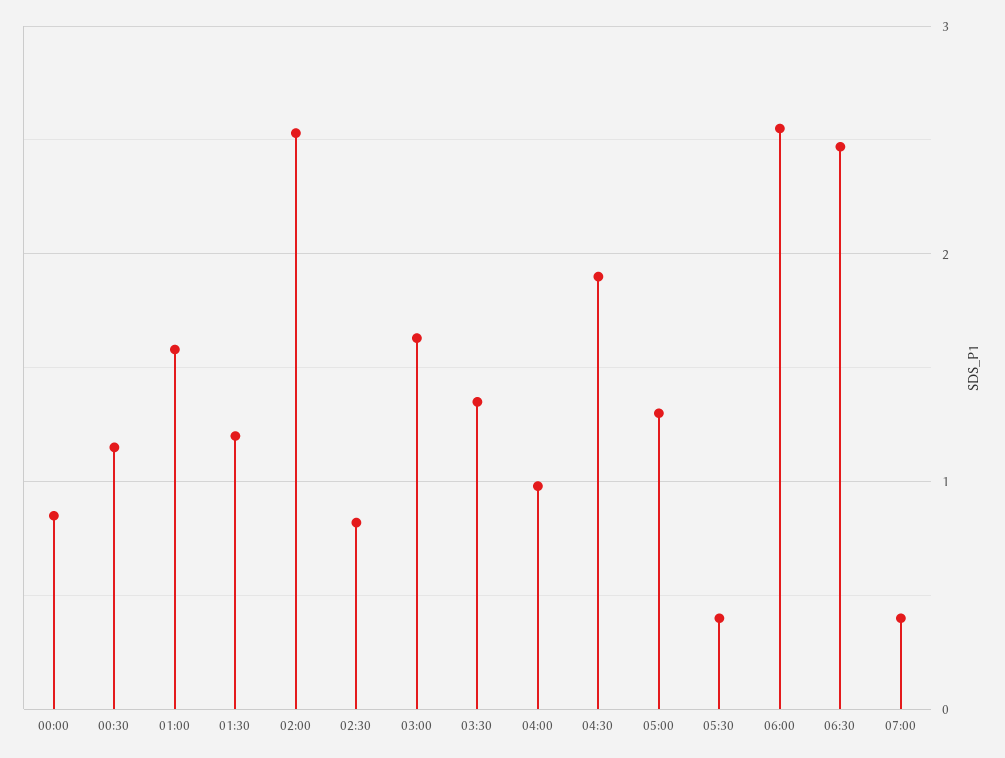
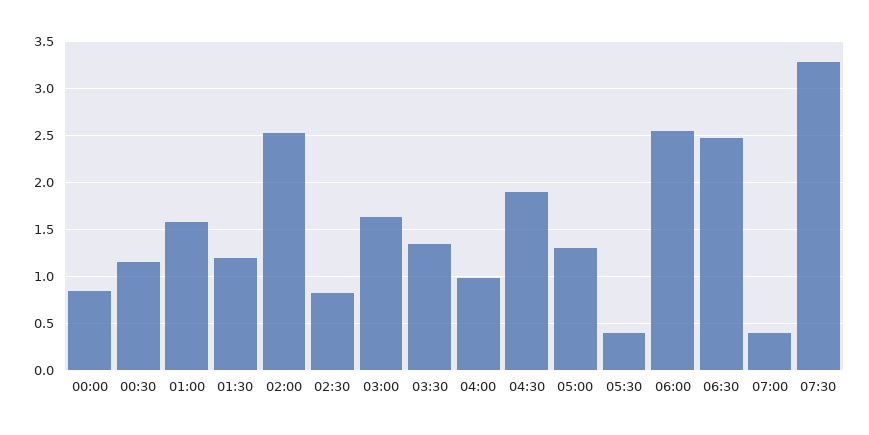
07:30: none -> 3.3

